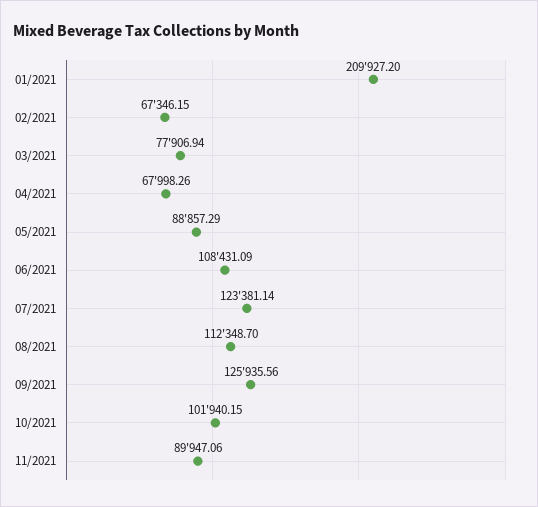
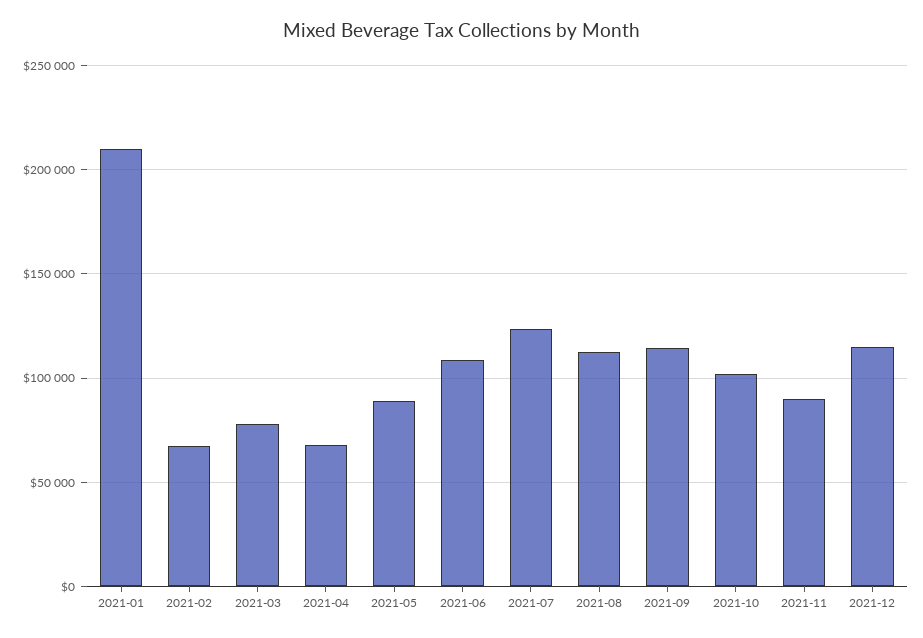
09/2021: 125935.56 -> 115000
2021-12: none -> 115000

